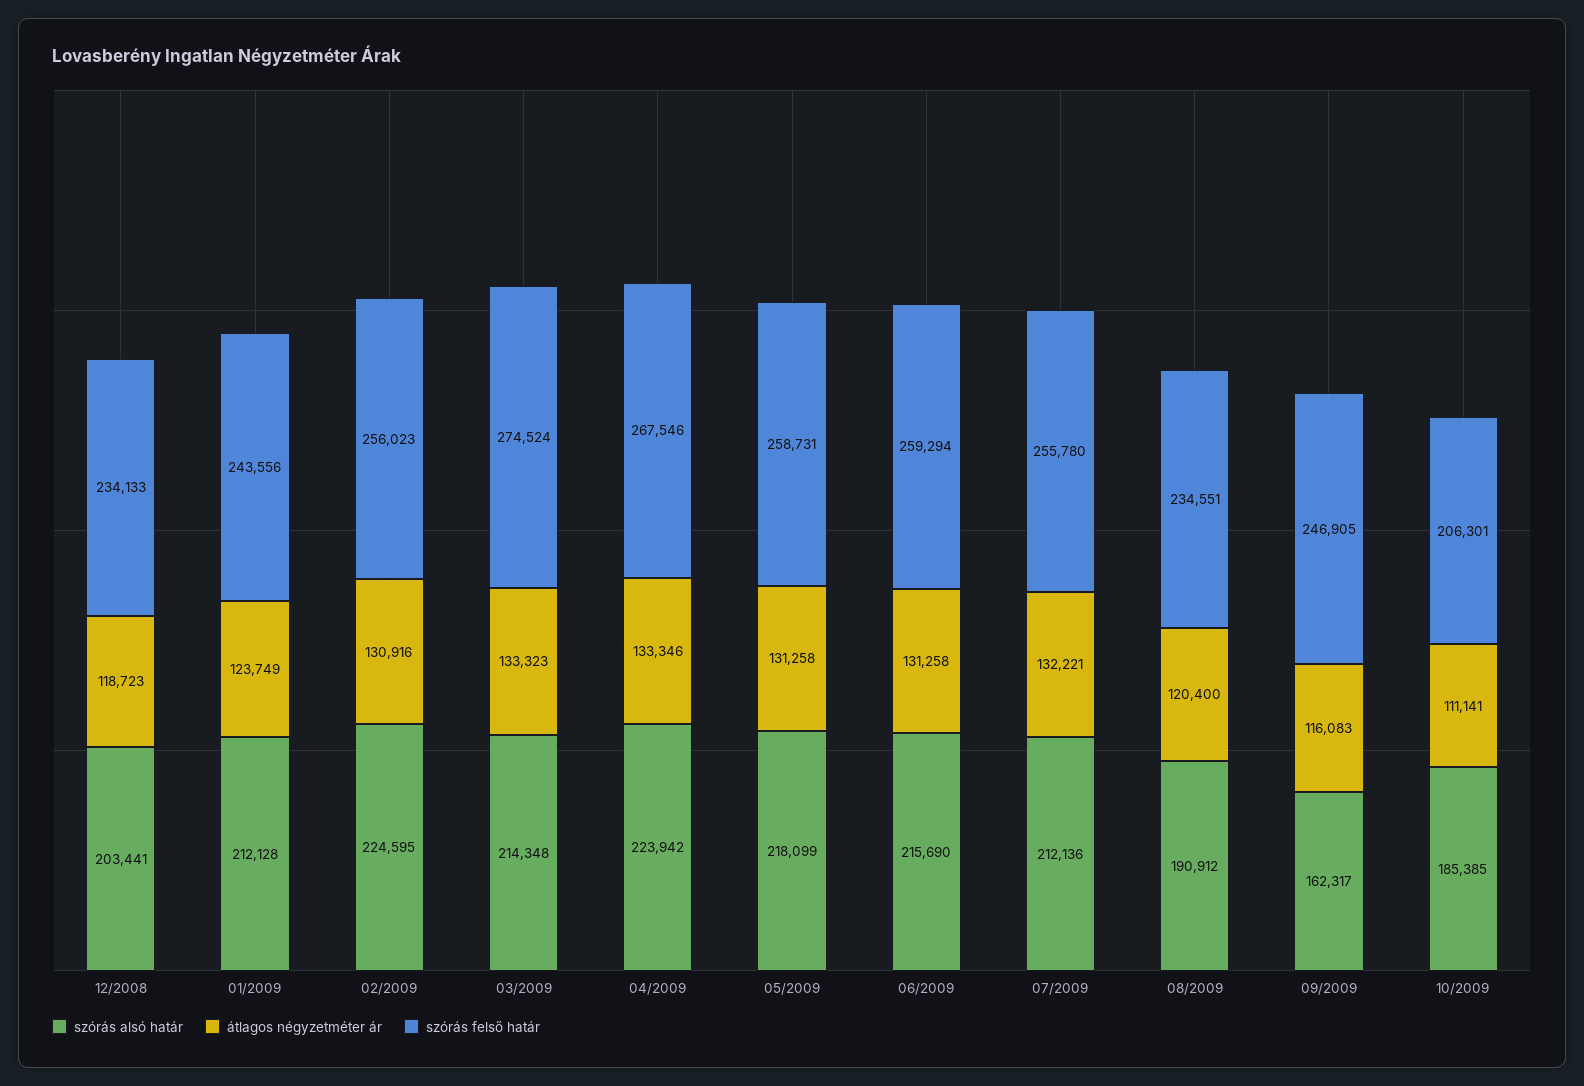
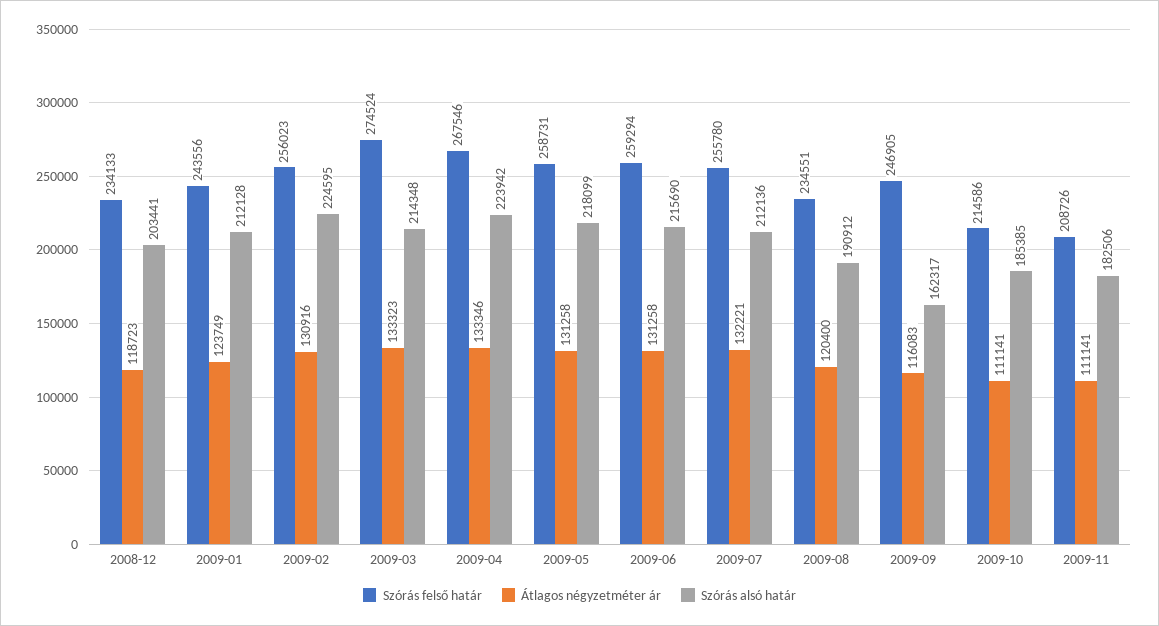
szórás felső határ, 10/2009: 206301 -> 214586
szórás felső határ, 2009-11: none -> 208726
átlagos négyzetméter ár, 2009-11: none -> 111141
szórás alsó határ, 2009-11: none -> 182506

